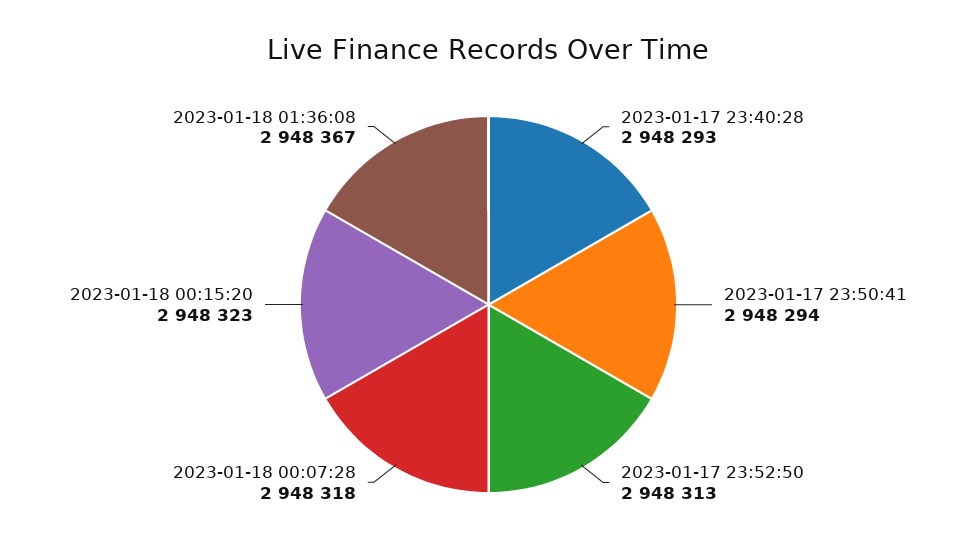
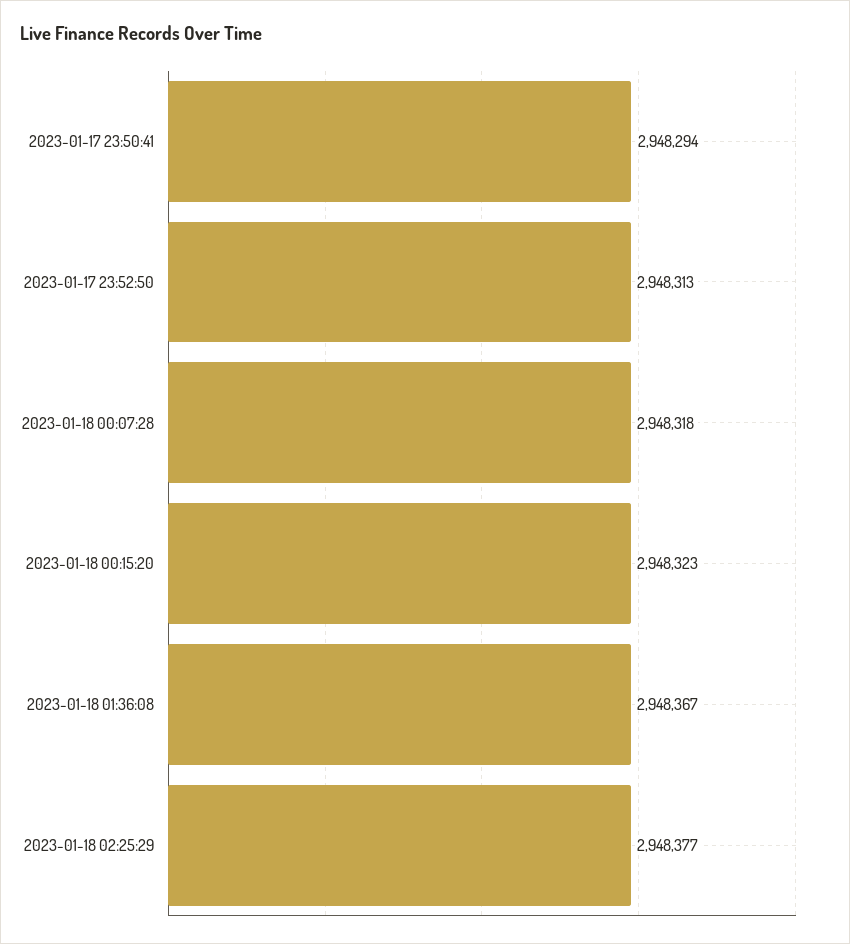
2023-01-17 23:40:28: 2948293 -> none
2023-01-18 02:25:29: none -> 2948377

